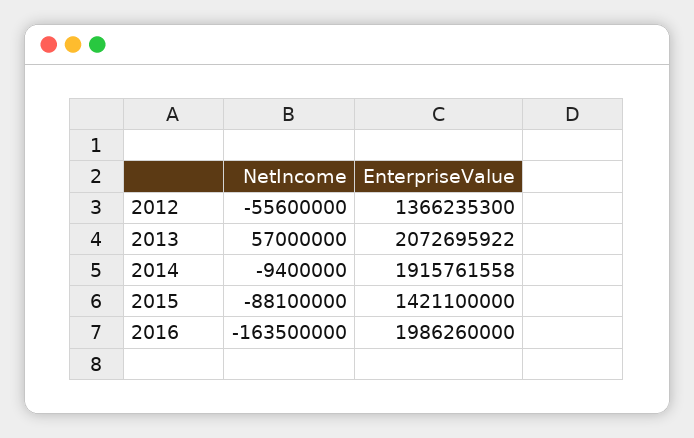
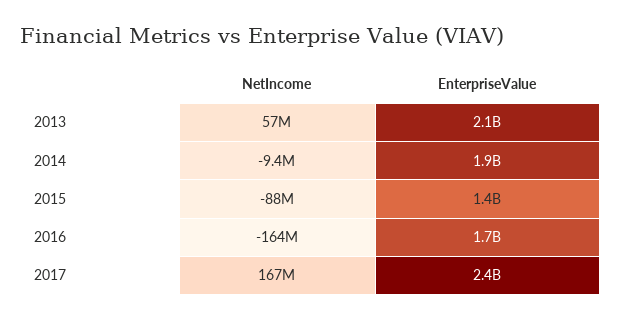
NetIncome, 2012: -55600000 -> none
EnterpriseValue, 2012: 1366235300 -> none
EnterpriseValue, 2016: 1986260000 -> 1700000000
NetIncome, 2017: none -> 167000000
EnterpriseValue, 2017: none -> 2400000000

